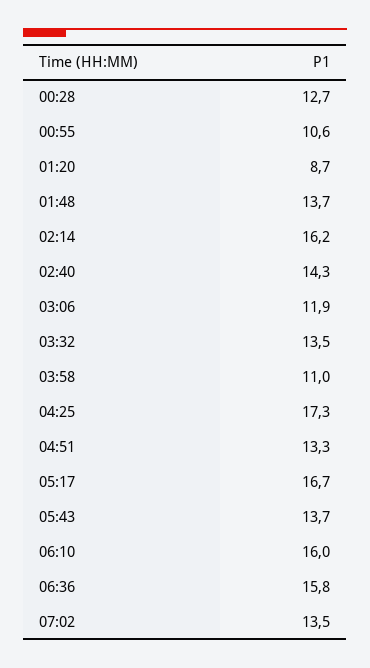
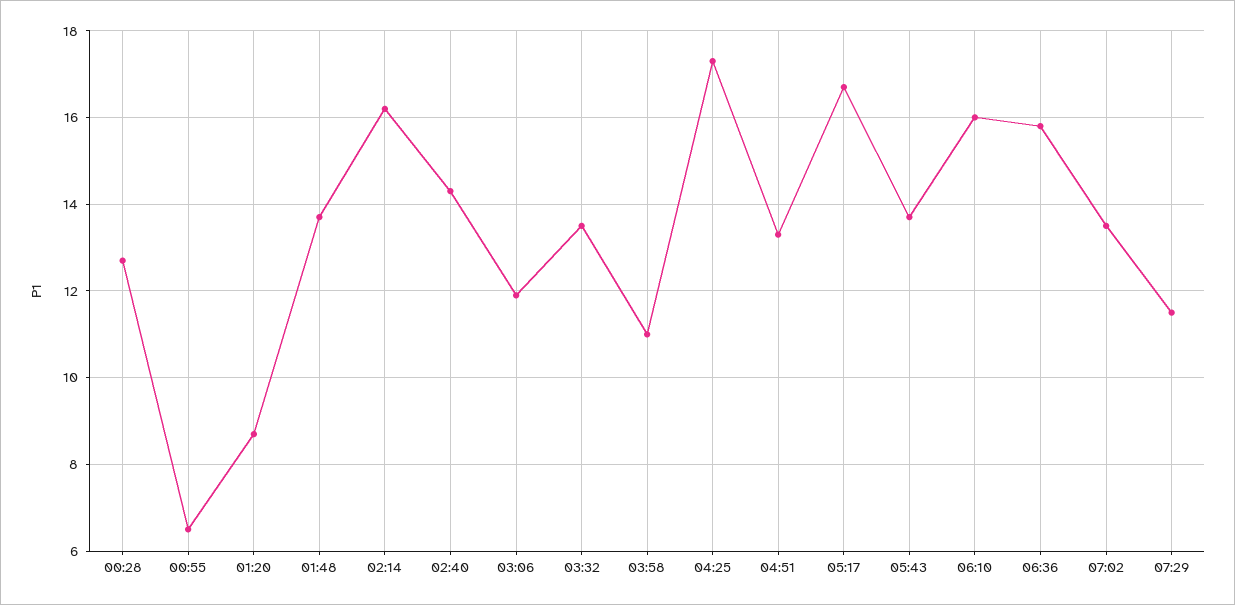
00:55: 10.6 -> 6.5
07:29: none -> 11.5

